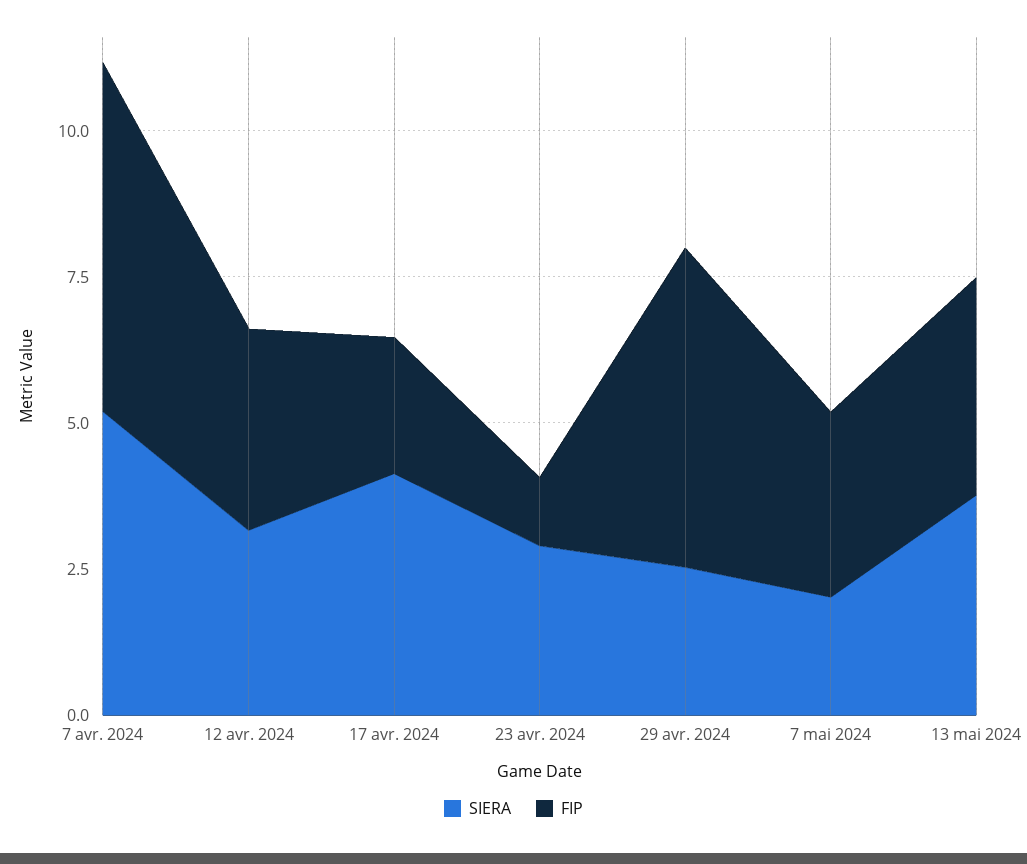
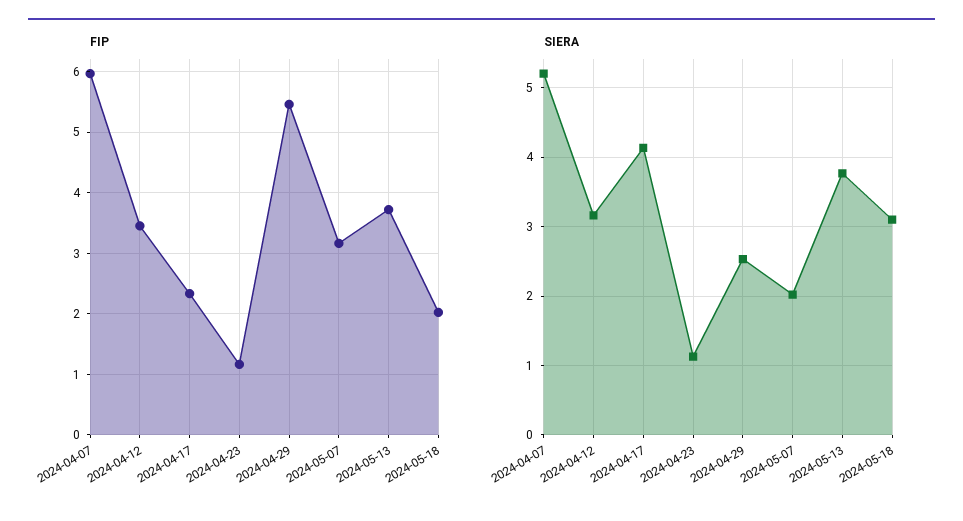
SIERA, 23 avr. 2024: 3 -> 1.1
FIP, 2024-05-18: none -> 2
SIERA, 2024-05-18: none -> 3.1

